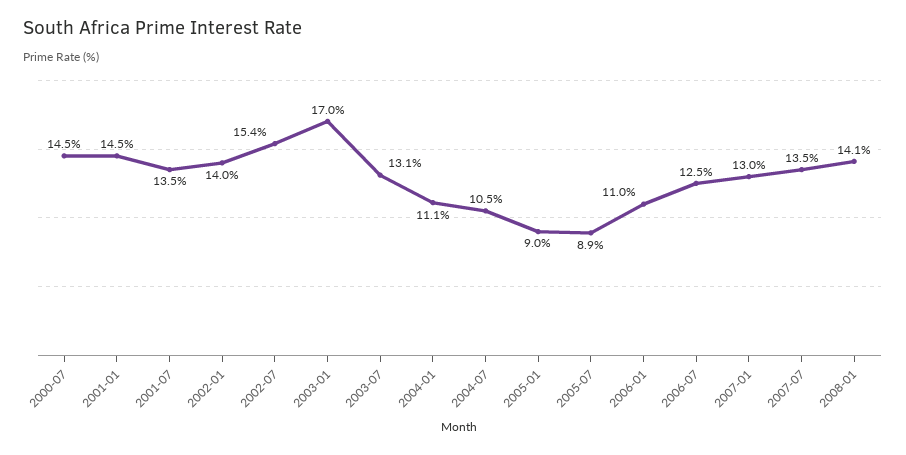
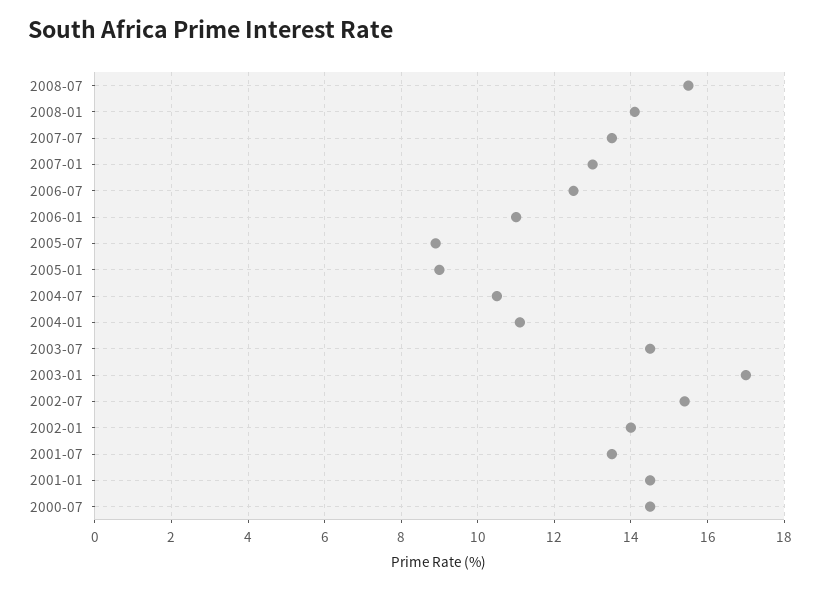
2003-07: 13.1 -> 14.5
2008-07: none -> 15.5

